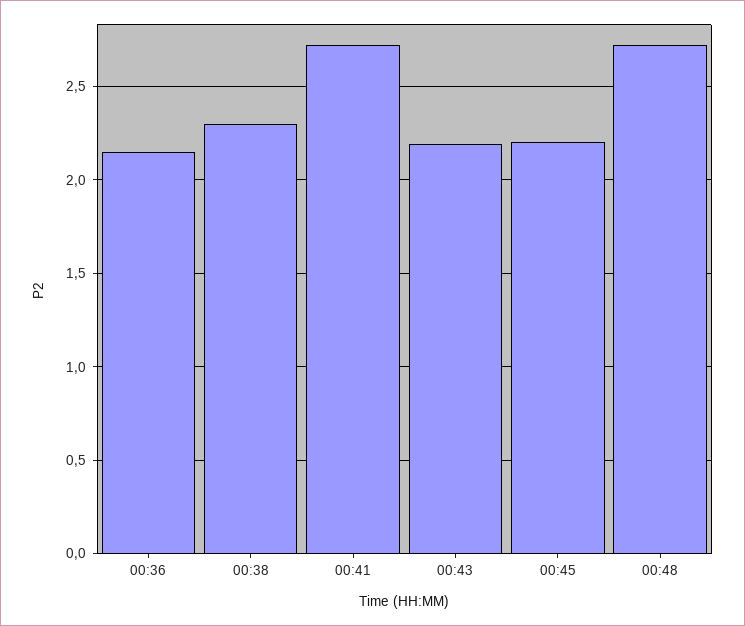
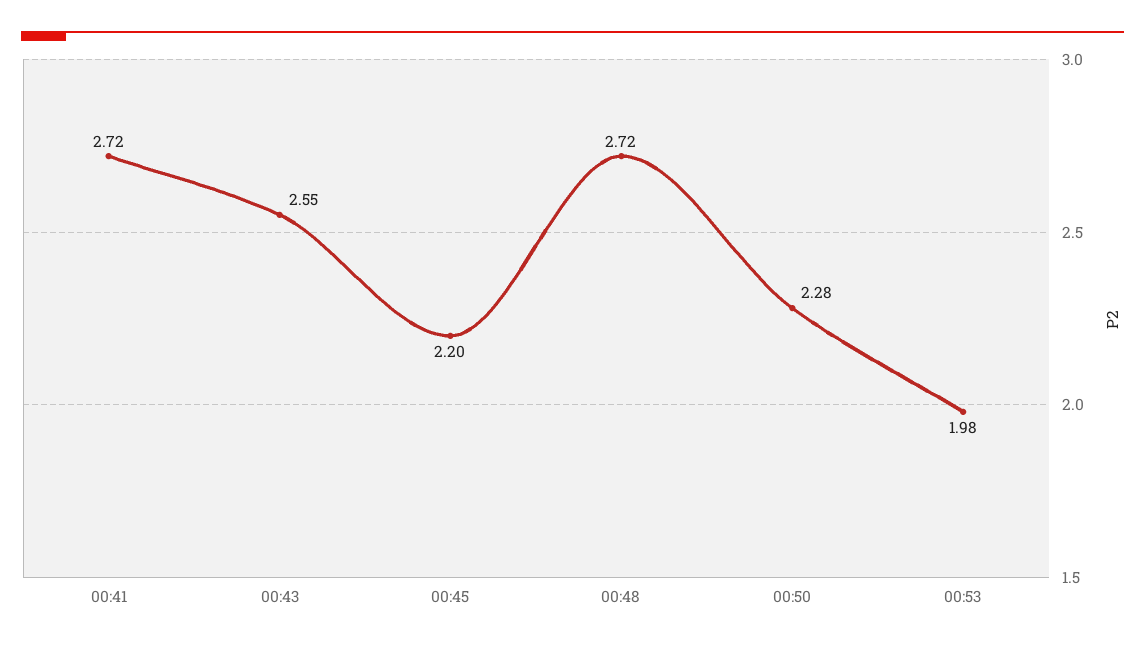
00:36: 2.15 -> none
00:38: 2.3 -> none
00:43: 2.2 -> 2.55
00:50: none -> 2.28
00:53: none -> 1.98

